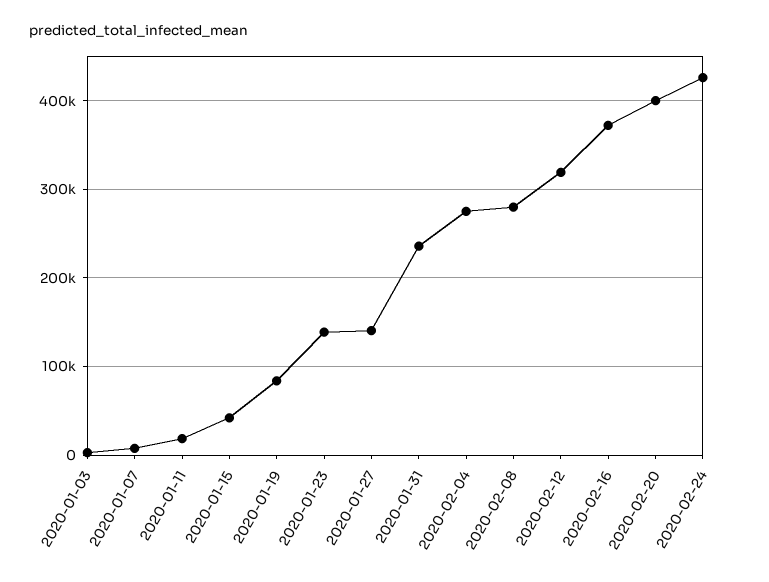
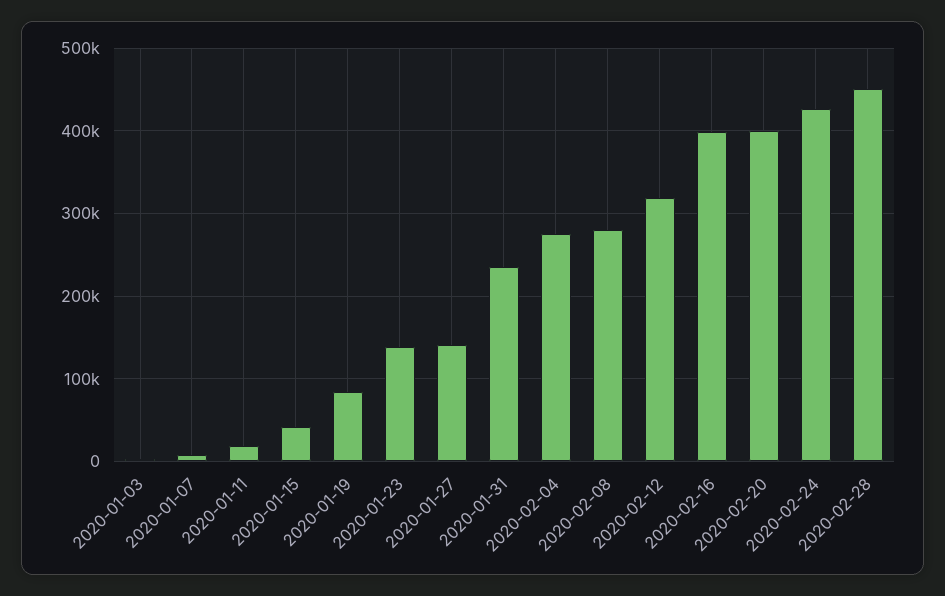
2020-02-16: 370000 -> 400000
2020-02-28: none -> 450000

